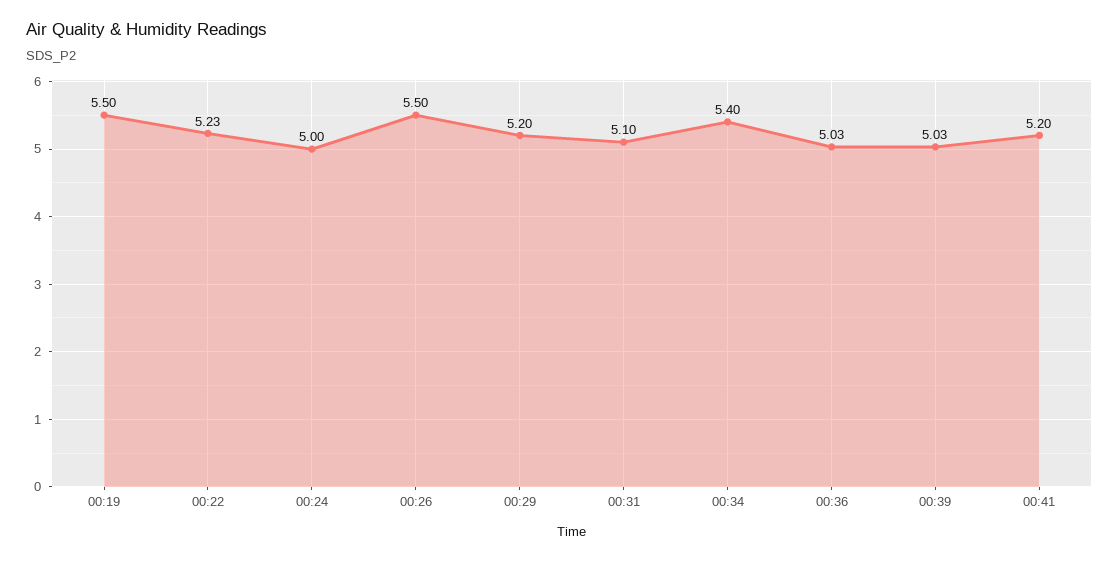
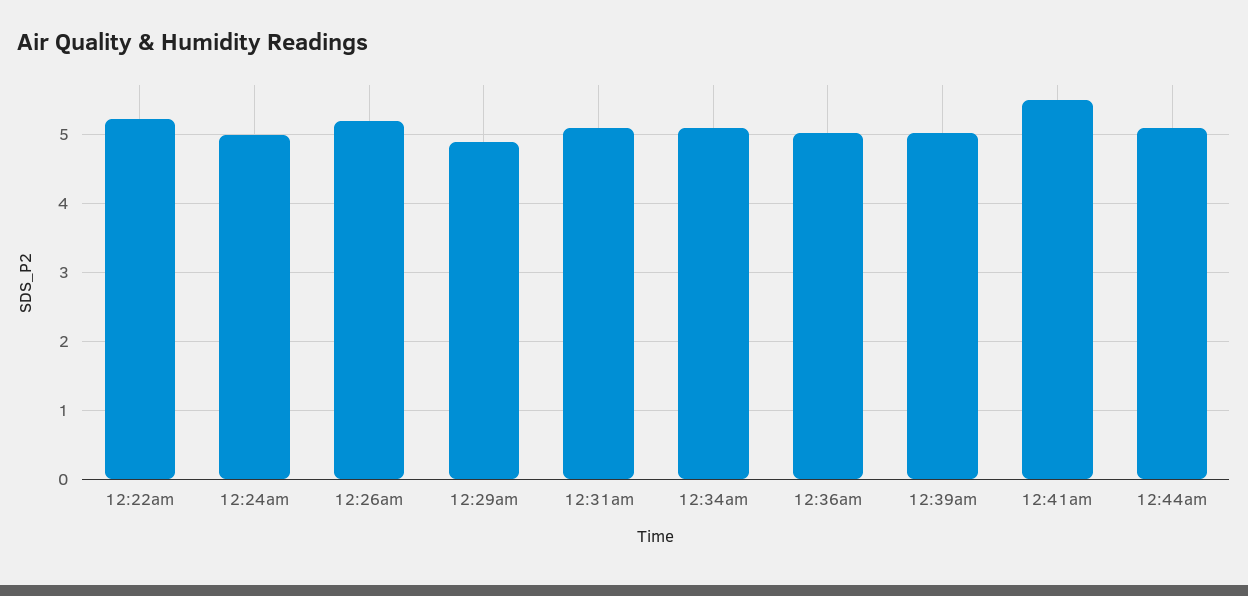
00:19: 5.5 -> none
00:26: 5.5 -> 5.2
00:29: 5.2 -> 4.9
00:34: 5.4 -> 5.1
00:41: 5.2 -> 5.5
12:44am: none -> 5.1

